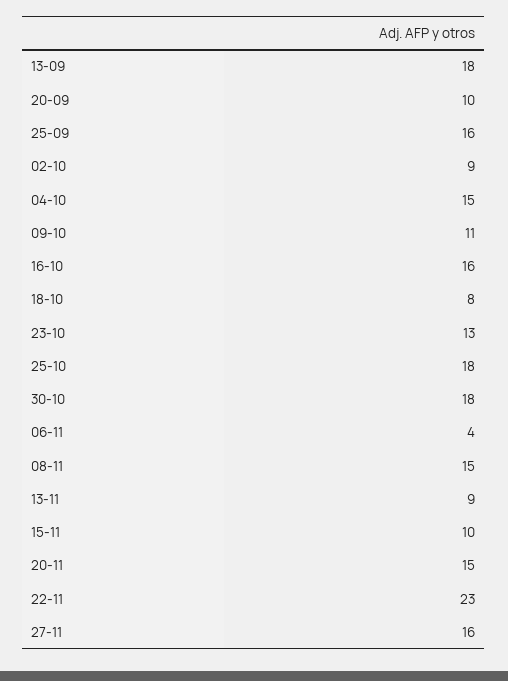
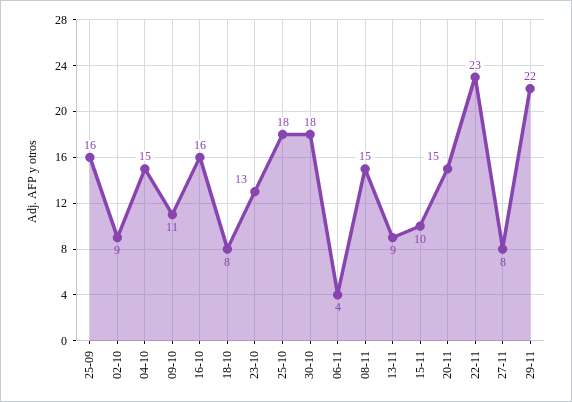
13-09: 18 -> none
20-09: 10 -> none
27-11: 16 -> 8
29-11: none -> 22

